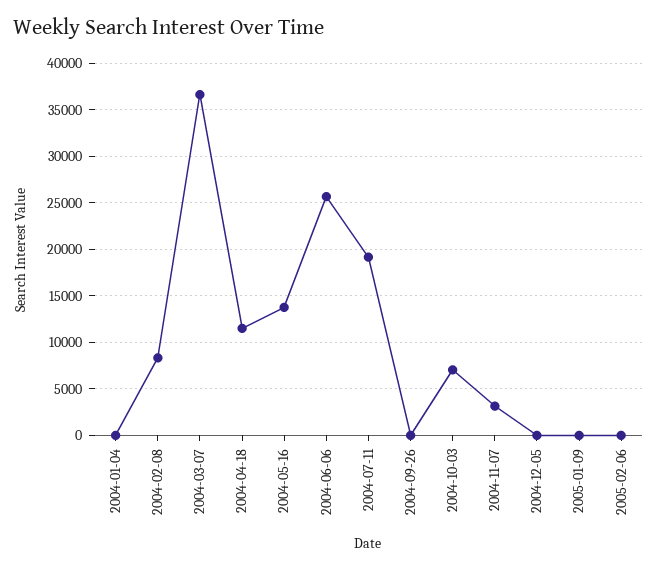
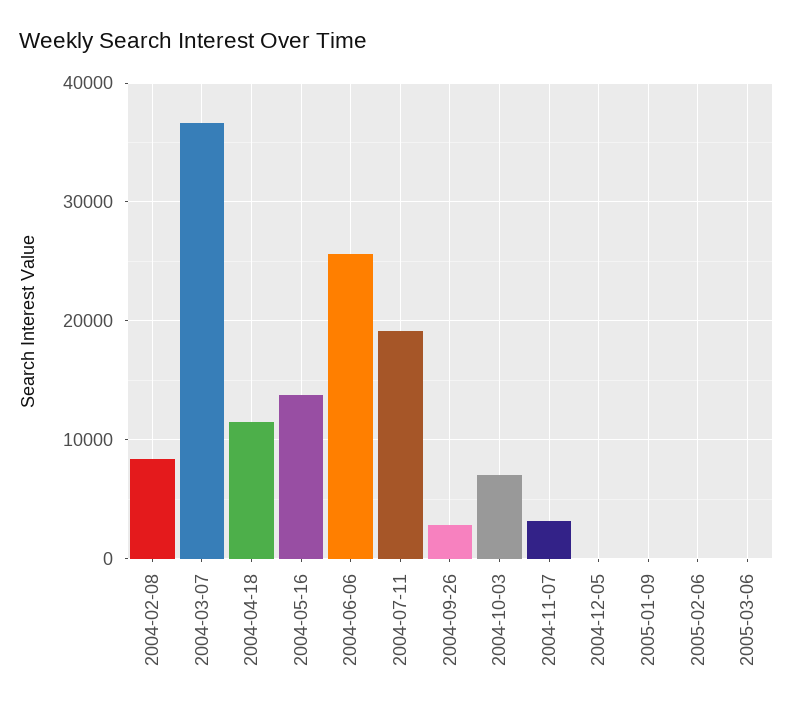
2004-01-04: 0 -> none
2004-09-26: 0 -> 3000
2005-03-06: none -> 0

